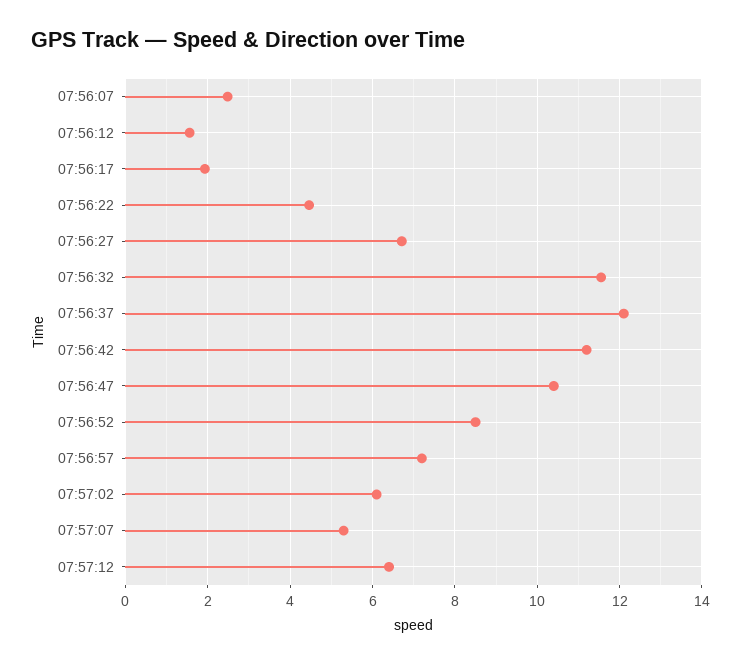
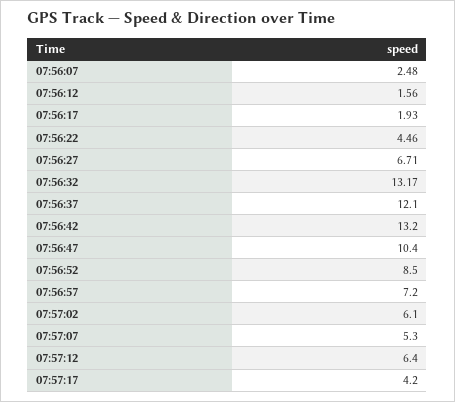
07:56:32: 11.6 -> 13.17
07:56:42: 11.2 -> 13.2
07:57:17: none -> 4.2

